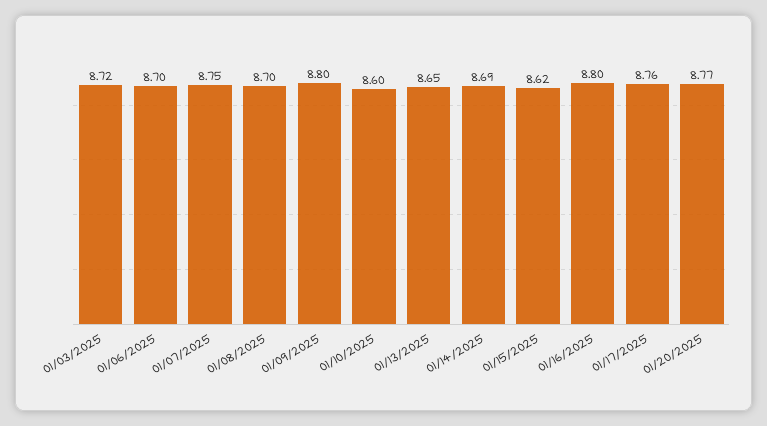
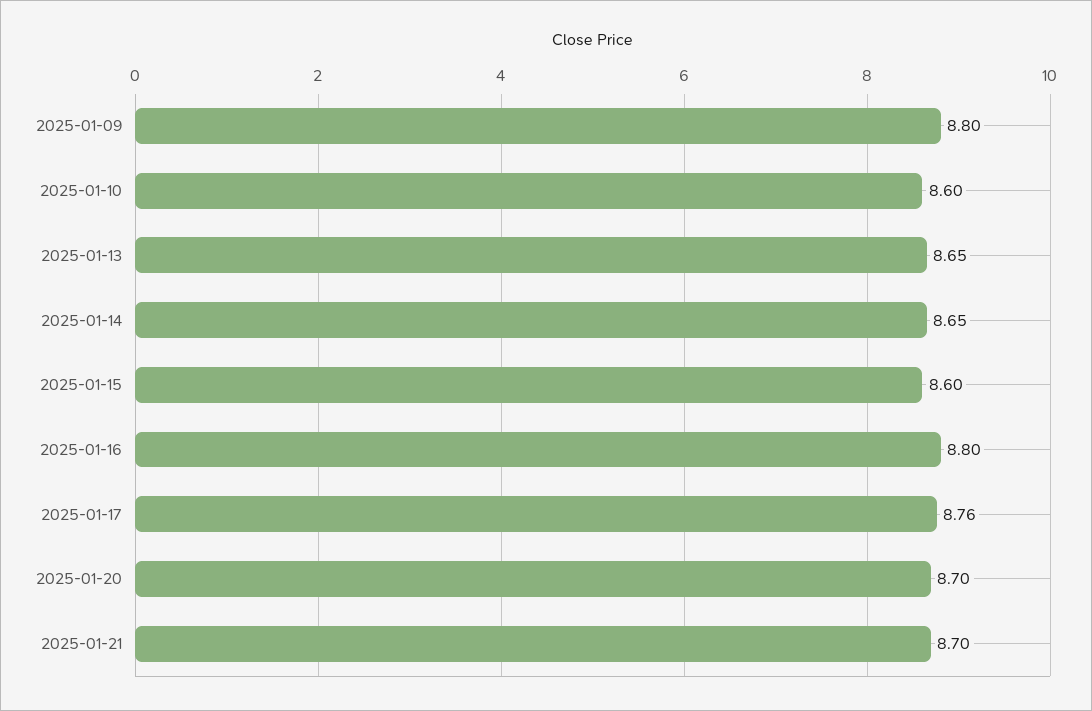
01/03/2025: 8.72 -> none
01/06/2025: 8.7 -> none
01/07/2025: 8.75 -> none
01/08/2025: 8.7 -> none
01/14/2025: 8.69 -> 8.65
01/15/2025: 8.62 -> 8.6
01/20/2025: 8.77 -> 8.7
2025-01-21: none -> 8.7

